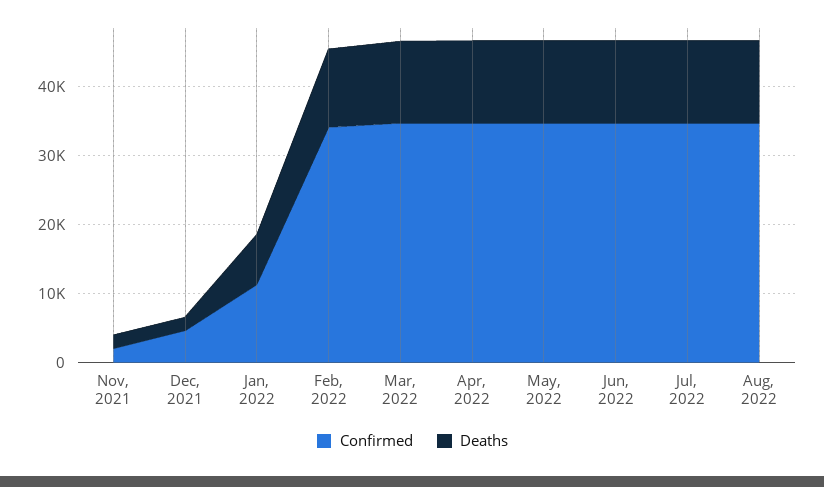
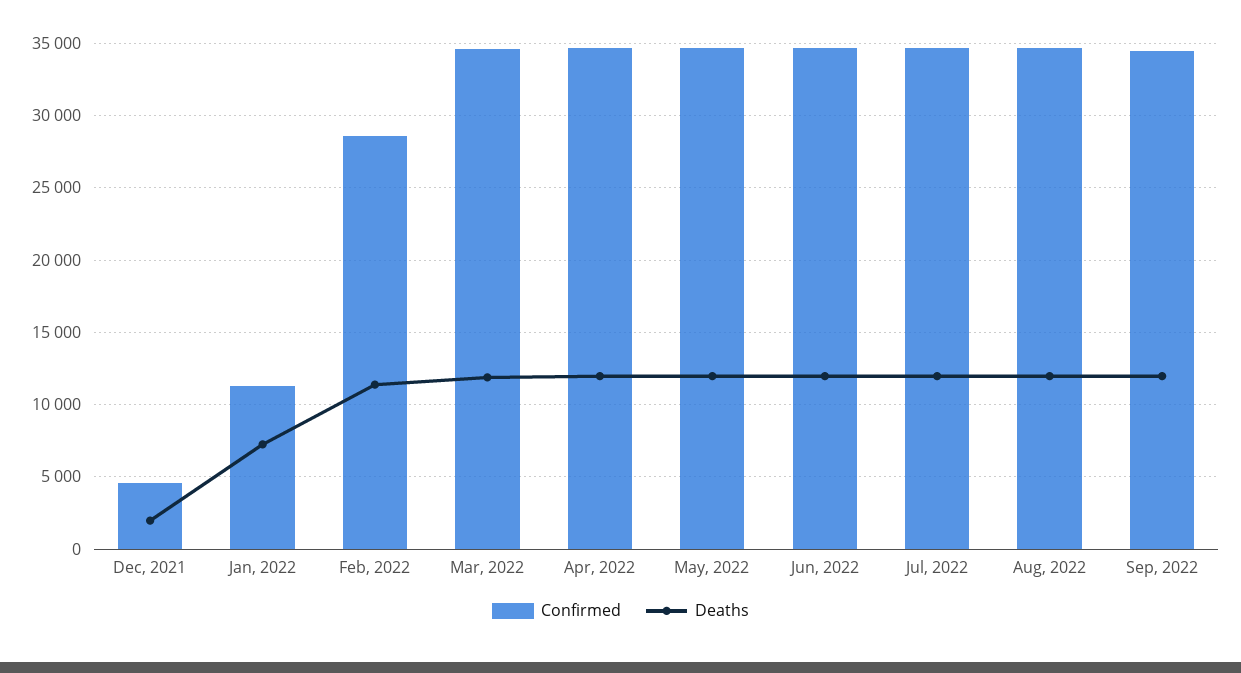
Confirmed, Nov, 2021: 2000 -> none
Deaths, Nov, 2021: 2000 -> none
Confirmed, Feb, 2022: 34000 -> 28500
Confirmed, Sep, 2022: none -> 34500
Deaths, Sep, 2022: none -> 12000

